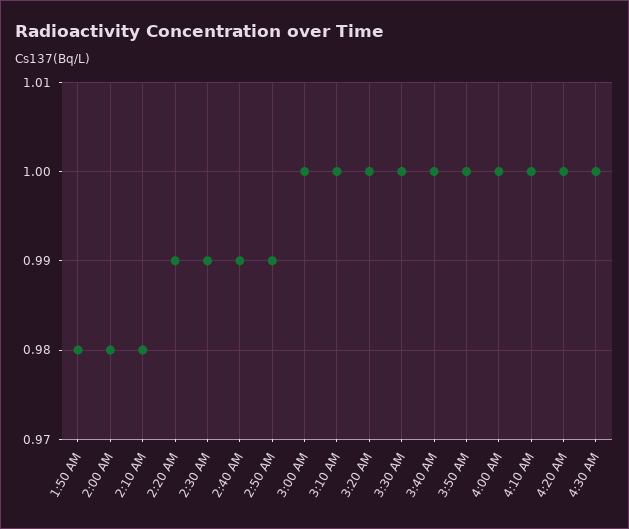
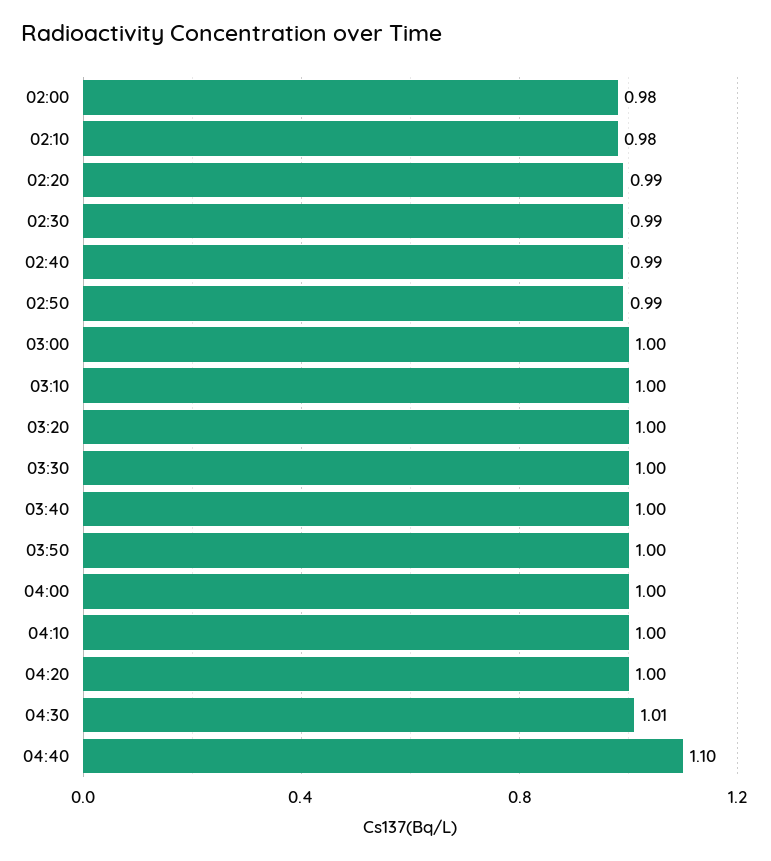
1:50 AM: 0.98 -> none
4:30 AM: 1 -> 1.01
04:40: none -> 1.1

